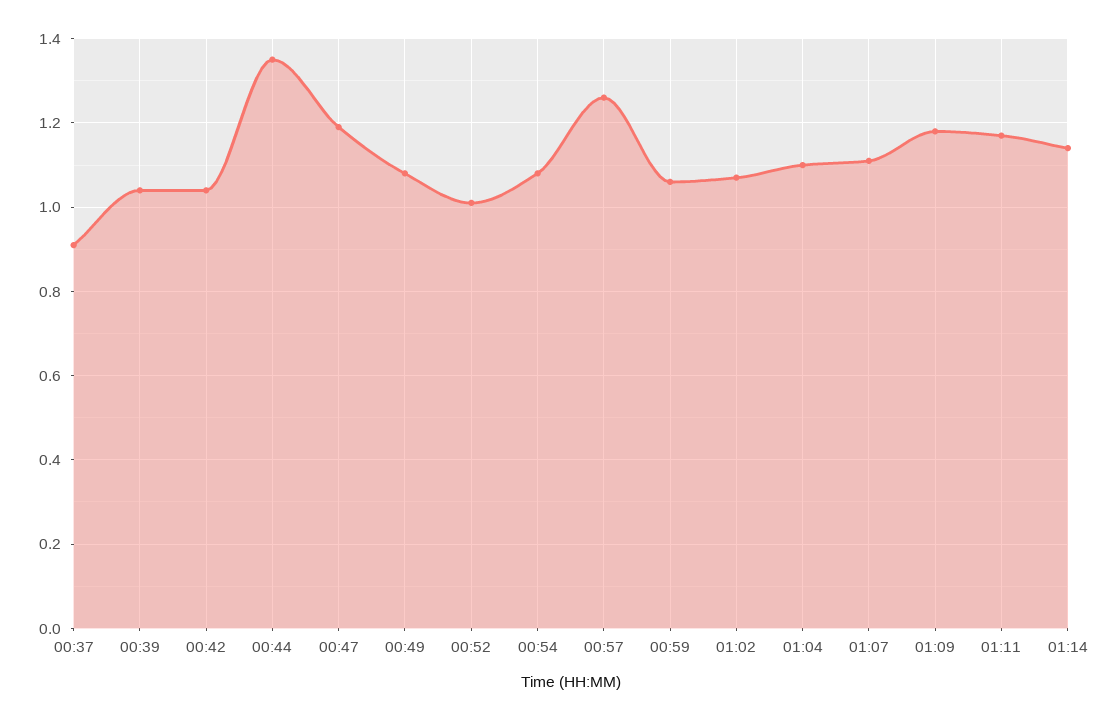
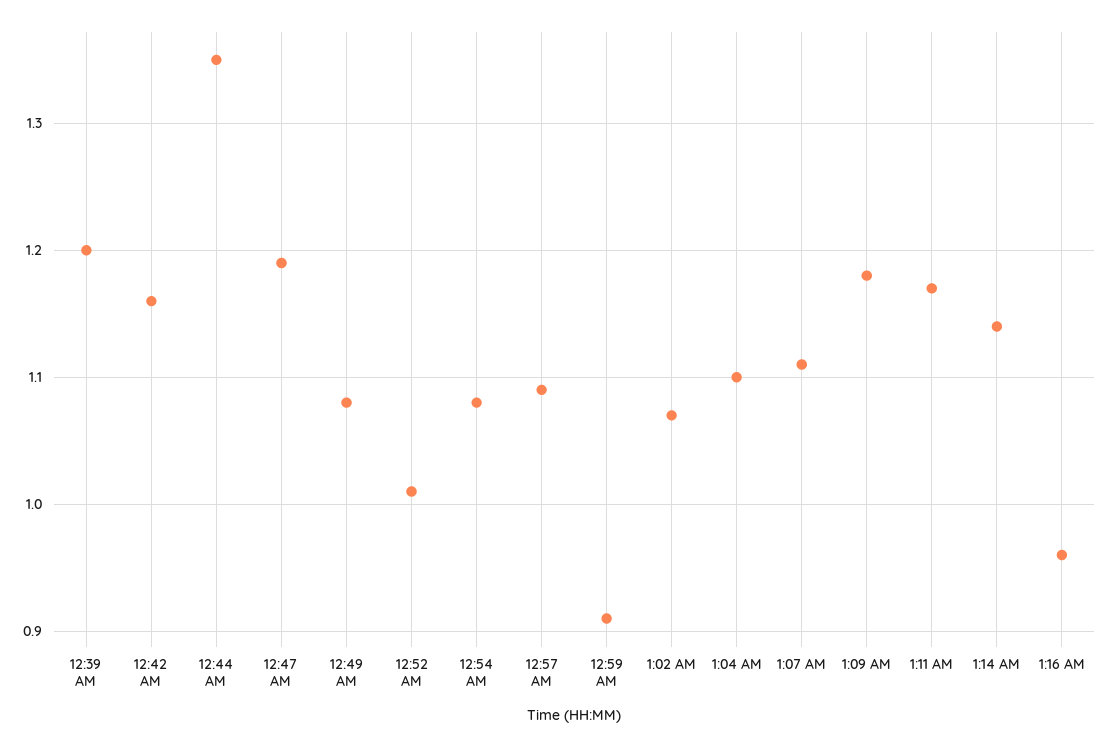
00:37: 0.9 -> none
00:39: 1.05 -> 1.2
00:42: 1.05 -> 1.16
00:57: 1.25 -> 1.09
00:59: 1.05 -> 0.91
1:16 AM: none -> 0.96

